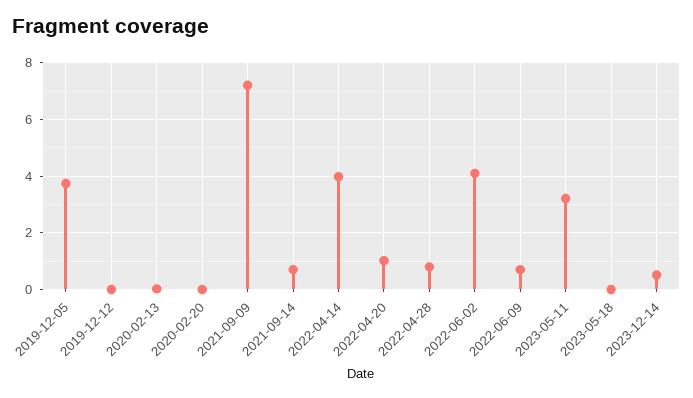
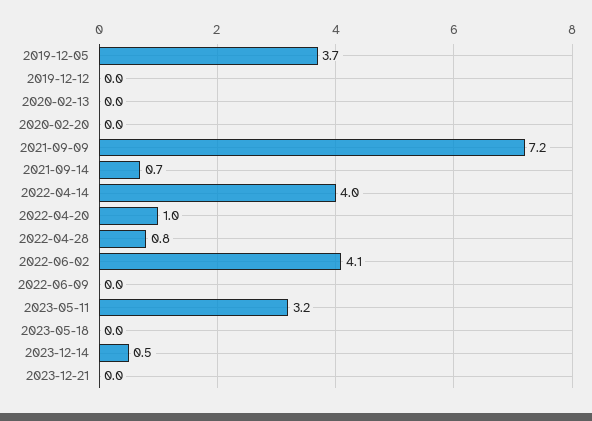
2022-06-09: 0.75 -> 0
2023-12-21: none -> 0

